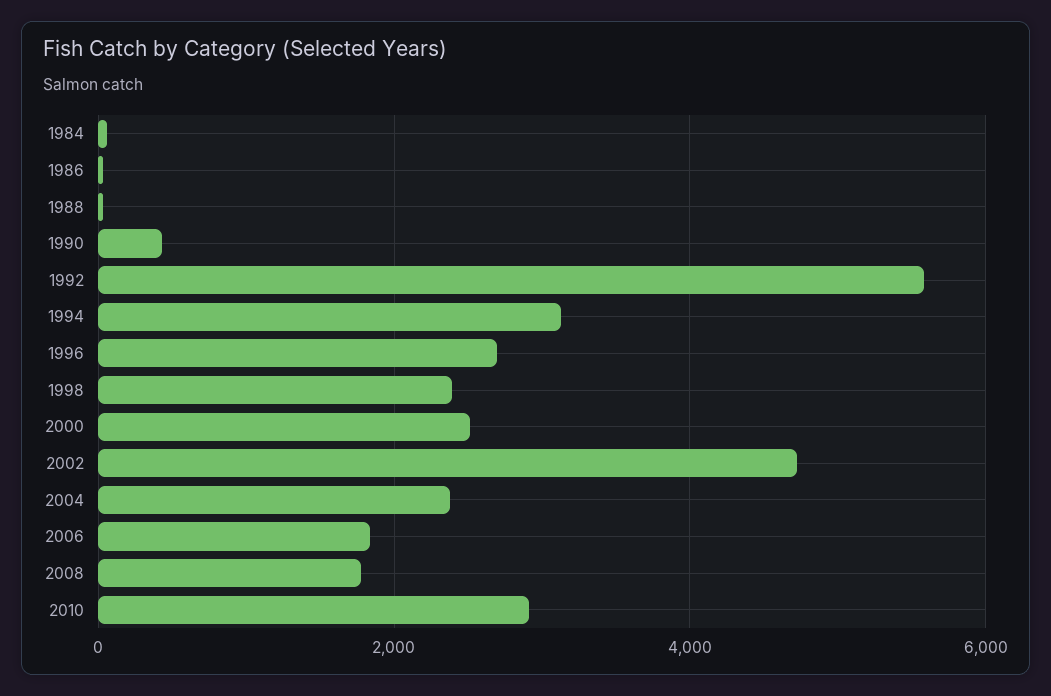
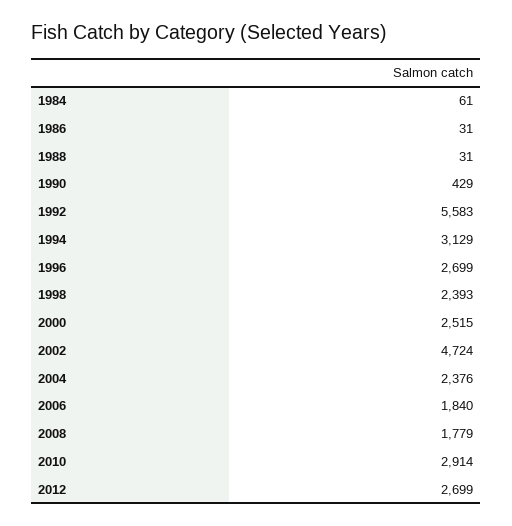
2012: none -> 2699

